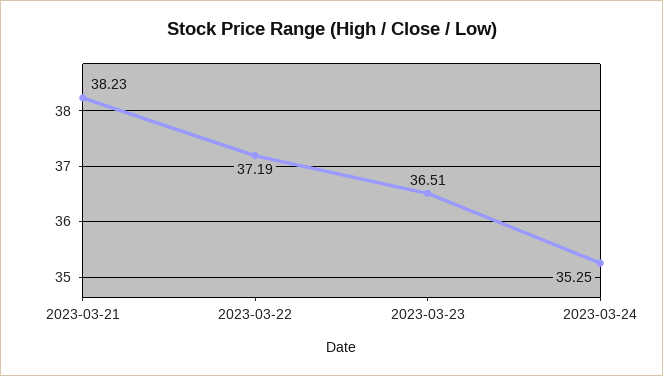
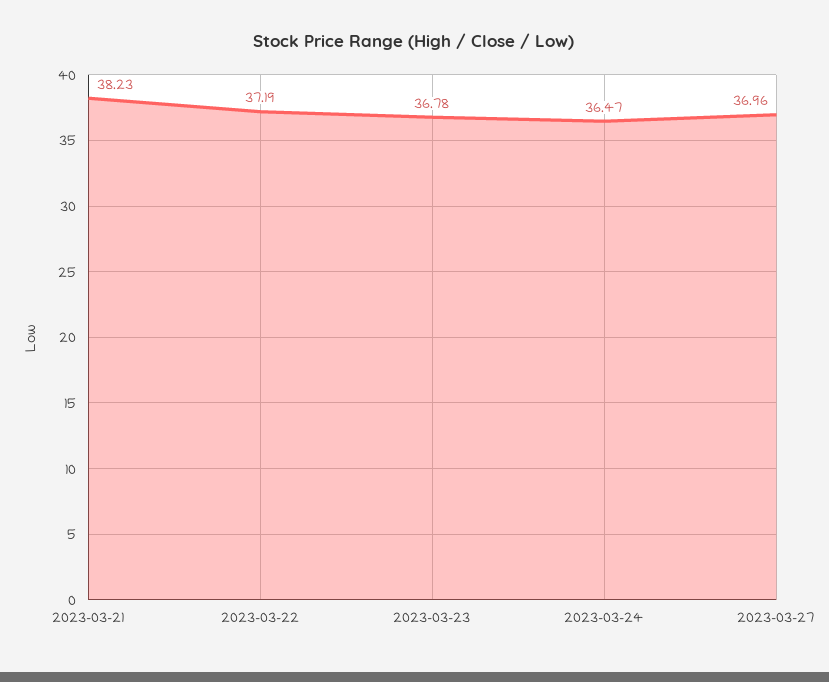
2023-03-23: 36.51 -> 36.78
2023-03-24: 35.25 -> 36.47
2023-03-27: none -> 36.96

